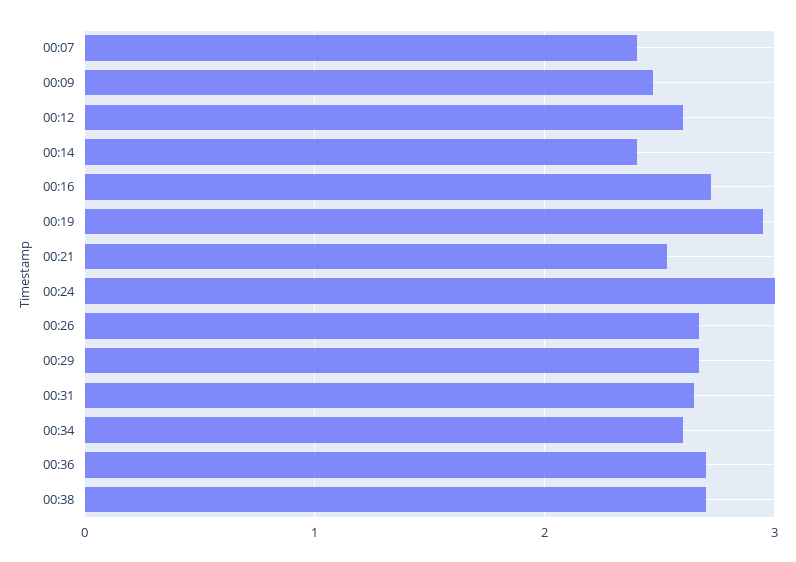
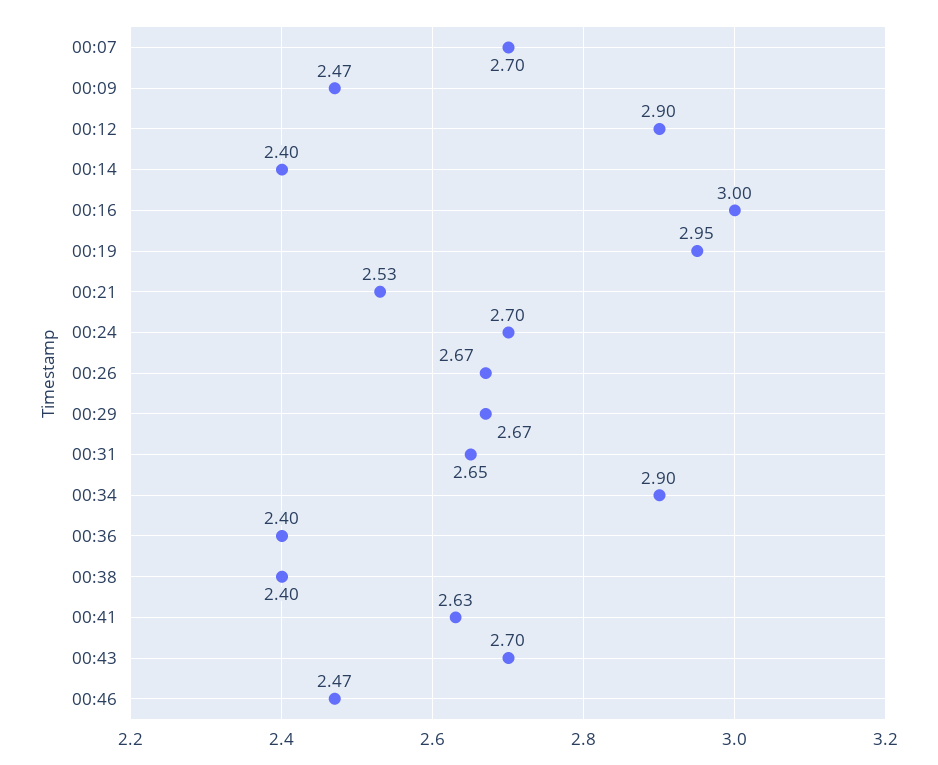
00:07: 2.4 -> 2.7
00:12: 2.6 -> 2.9
00:16: 2.7 -> 3
00:24: 3 -> 2.7
00:34: 2.6 -> 2.9
00:36: 2.7 -> 2.4
00:38: 2.7 -> 2.4
00:41: none -> 2.63
00:43: none -> 2.7
00:46: none -> 2.47

